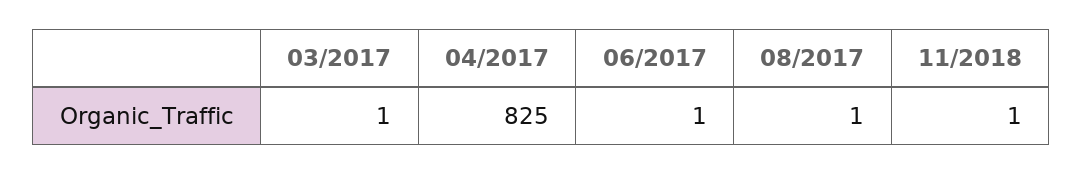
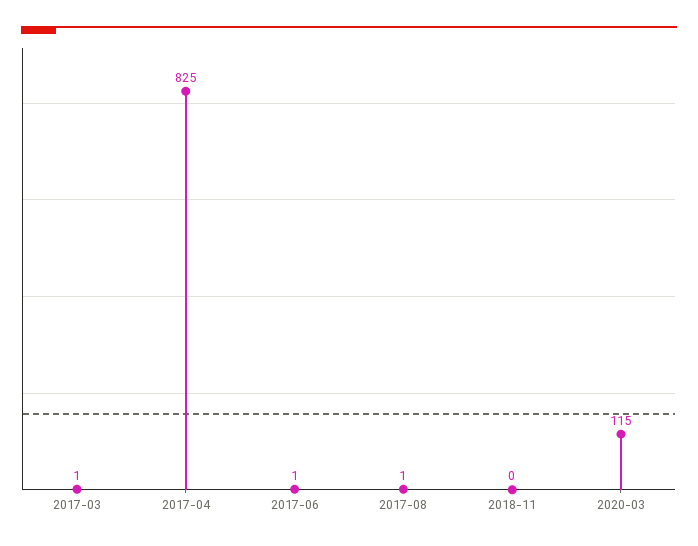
11/2018: 1 -> 0
2020-03: none -> 115

